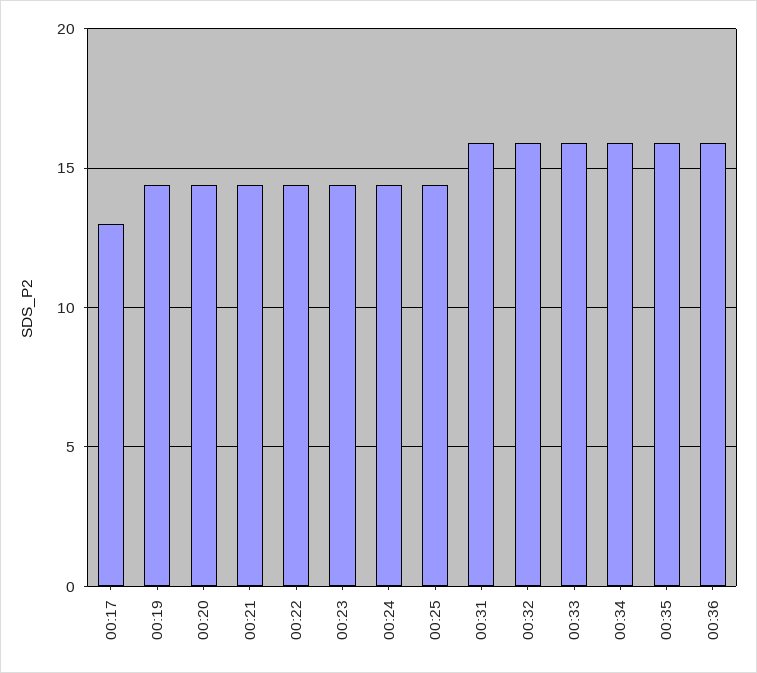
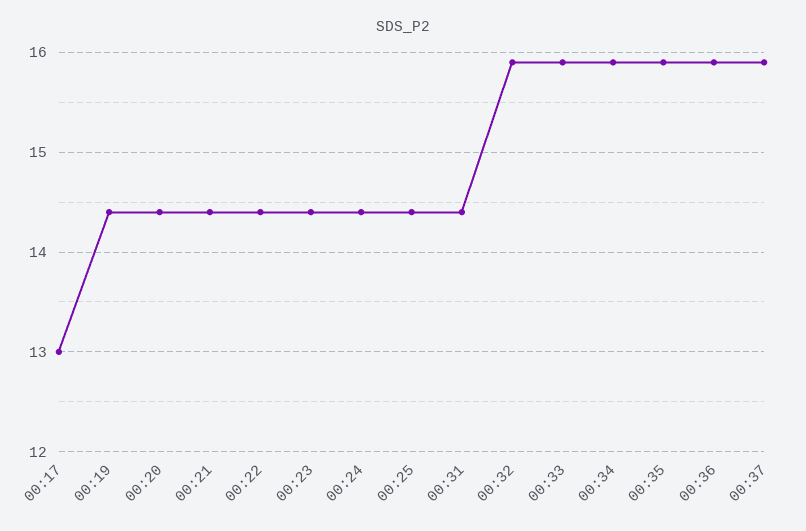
00:31: 16 -> 14.4
00:37: none -> 15.9

